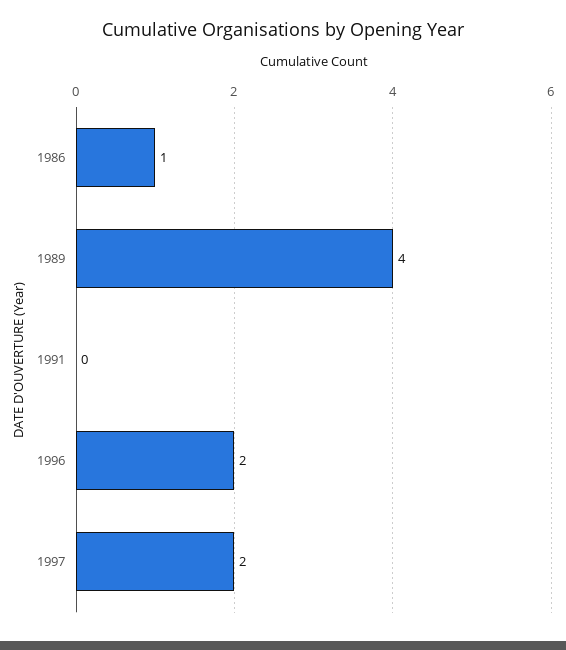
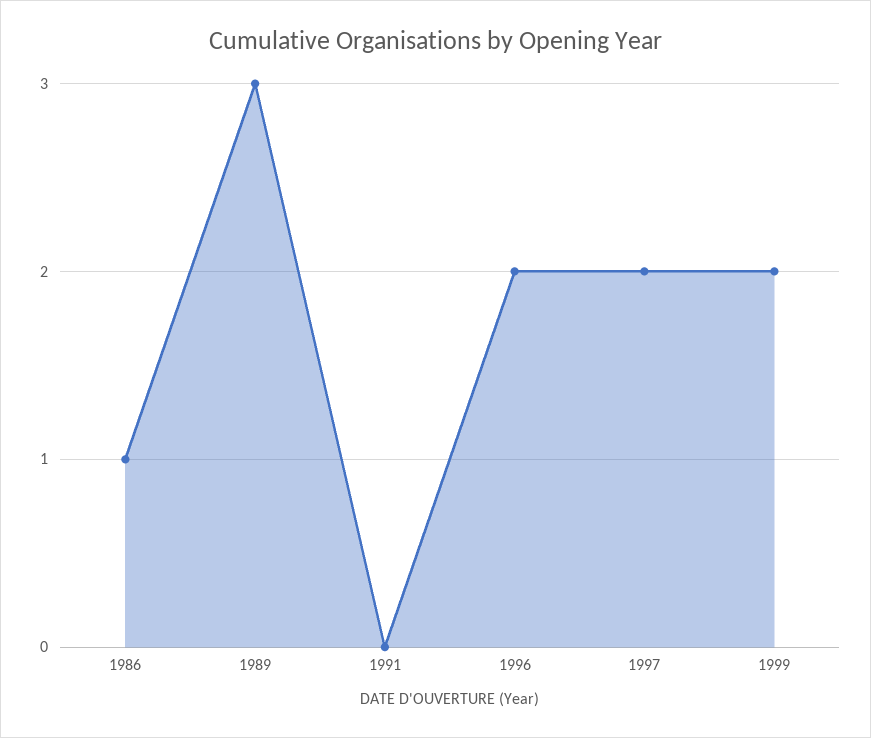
1989: 4 -> 3
1999: none -> 2

